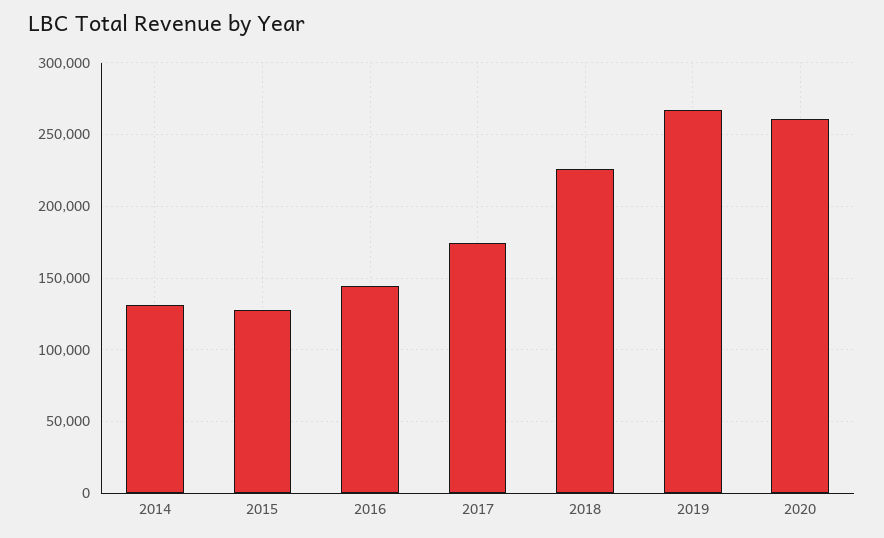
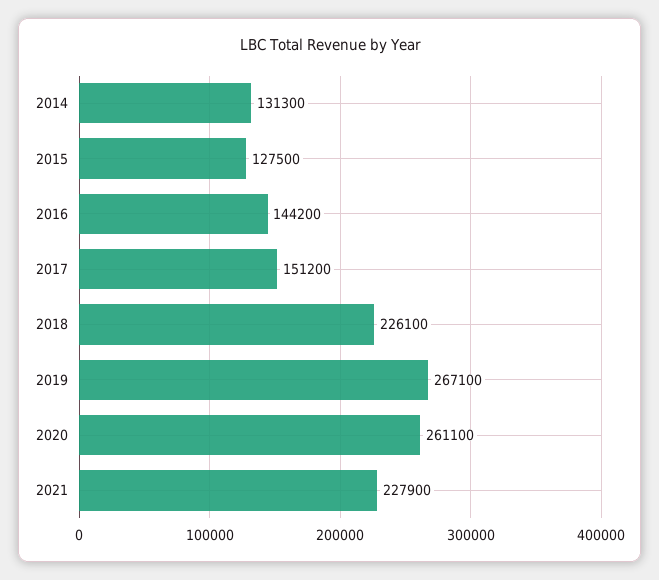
2017: 175000 -> 151200
2021: none -> 227900

